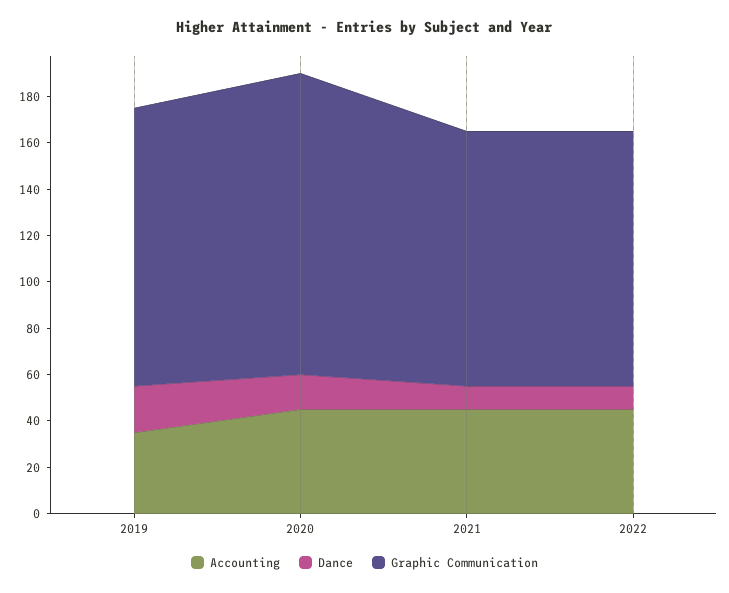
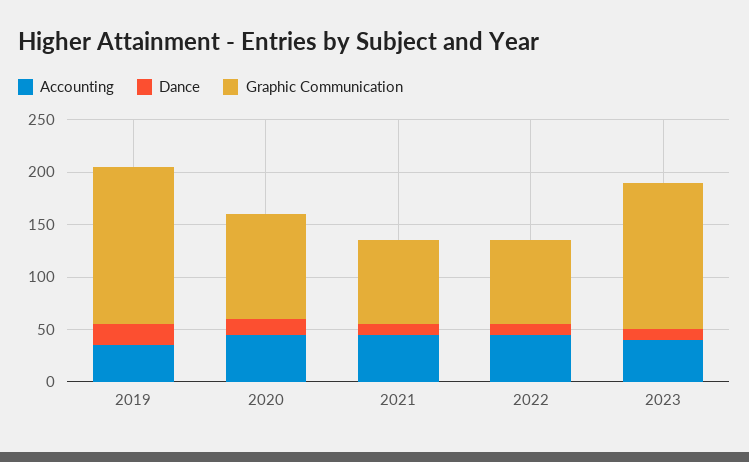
Graphic Communication, 2019: 120 -> 150
Graphic Communication, 2020: 130 -> 100
Graphic Communication, 2021: 110 -> 80
Graphic Communication, 2022: 110 -> 80
Accounting, 2023: none -> 40
Dance, 2023: none -> 10
Graphic Communication, 2023: none -> 140

